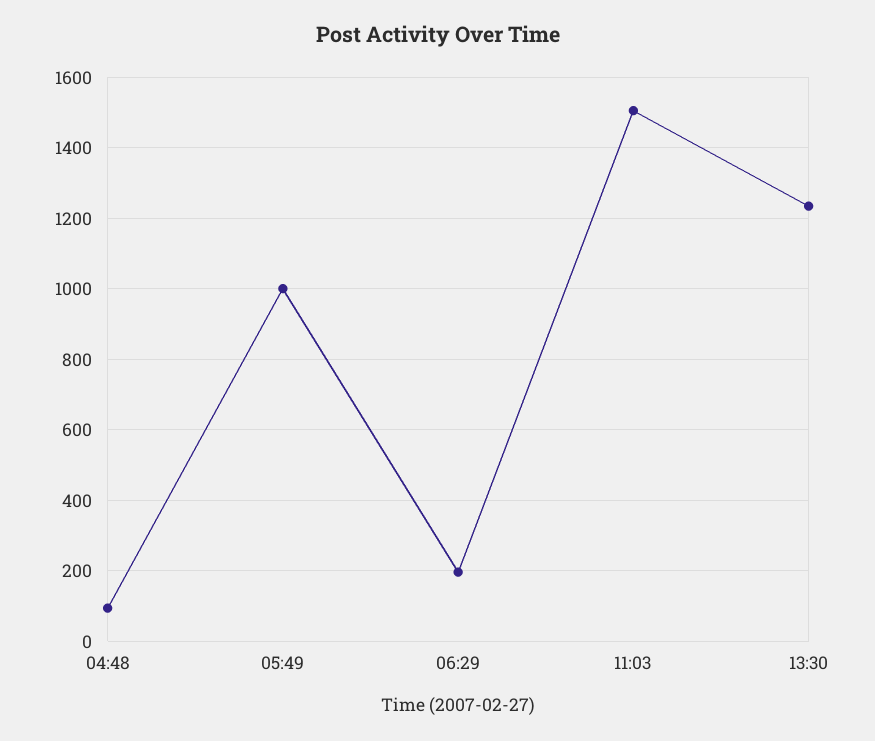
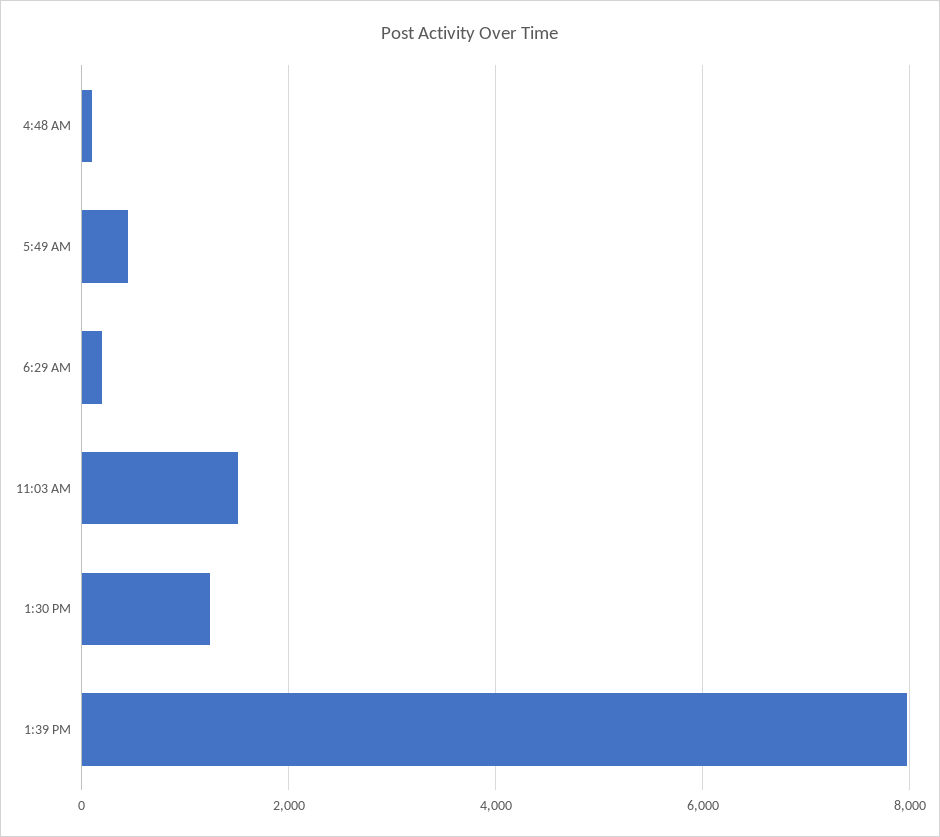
05:49: 1000 -> 400
1:39 PM: none -> 8000

